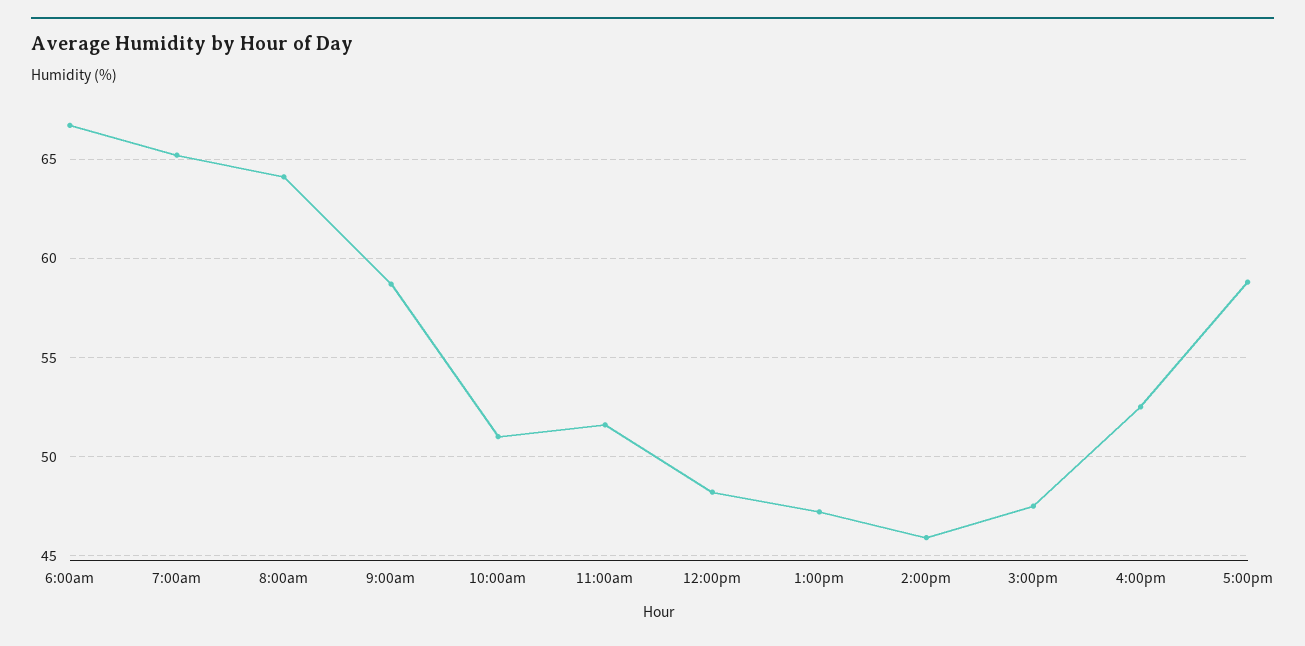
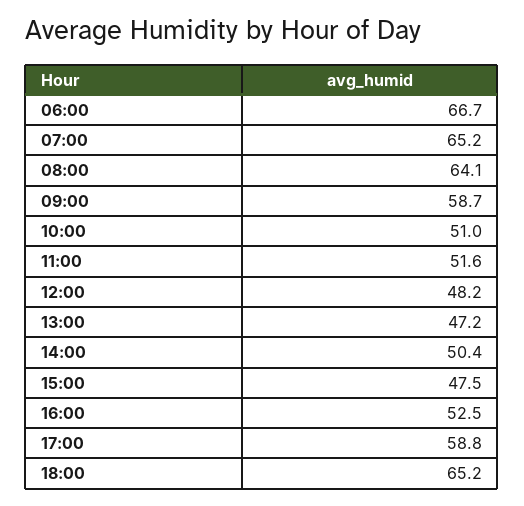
2:00pm: 46 -> 50.4
18:00: none -> 65.2

